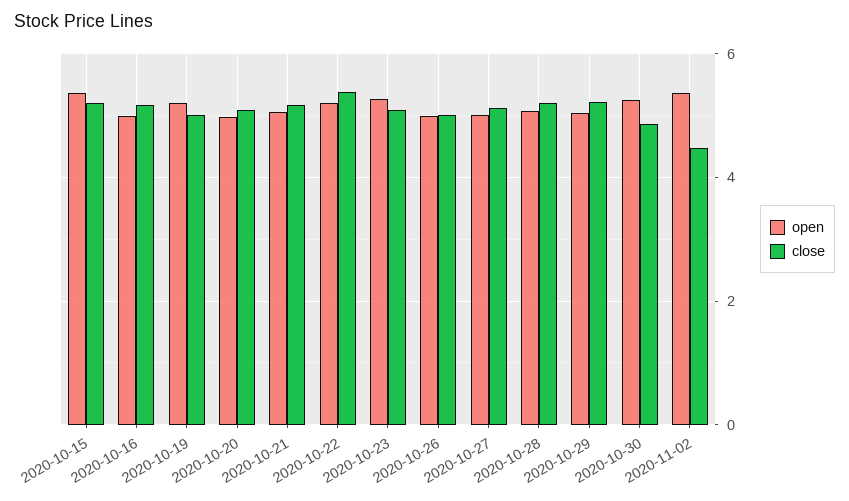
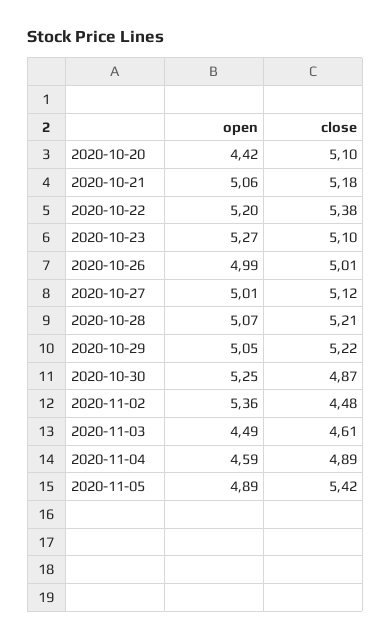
open, 2020-10-15: 5.4 -> none
close, 2020-10-15: 5.2 -> none
open, 2020-10-16: 5 -> none
close, 2020-10-16: 5.2 -> none
open, 2020-10-19: 5.2 -> none
close, 2020-10-19: 5 -> none
open, 2020-10-20: 5 -> 4.42
open, 2020-11-03: none -> 4.49
close, 2020-11-03: none -> 4.61
open, 2020-11-04: none -> 4.59
close, 2020-11-04: none -> 4.89
open, 2020-11-05: none -> 4.89
close, 2020-11-05: none -> 5.42

